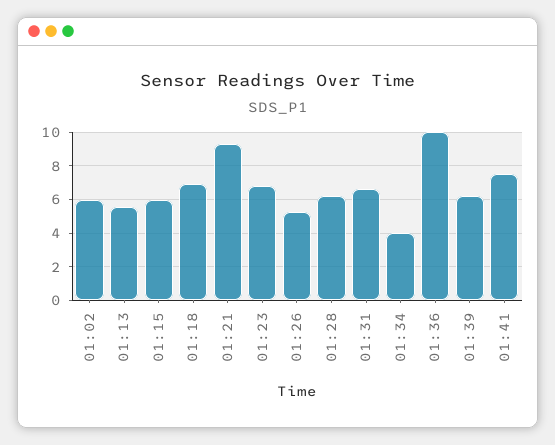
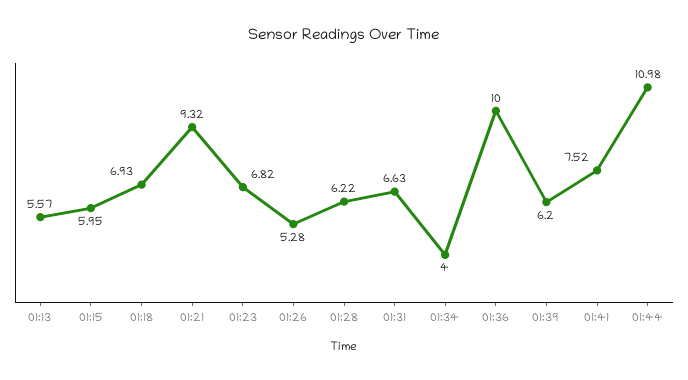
01:02: 6 -> none
01:44: none -> 10.98

